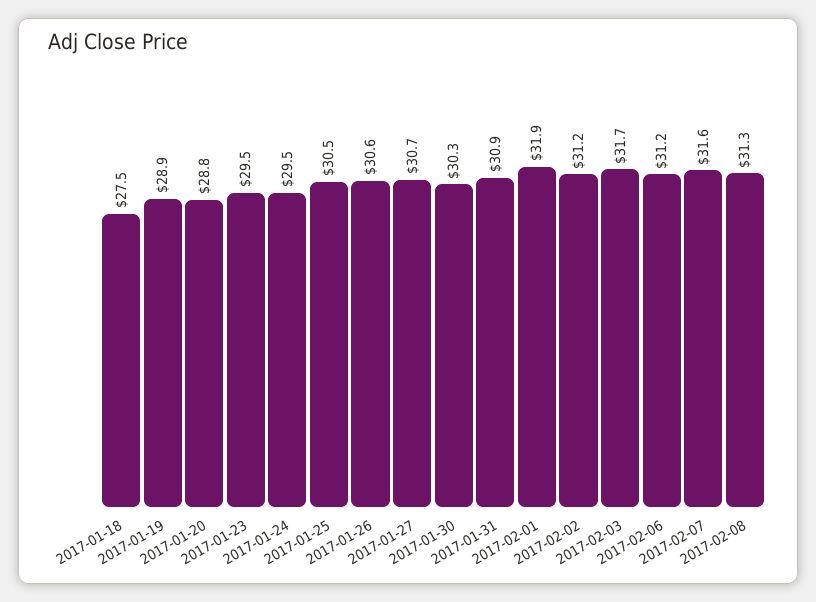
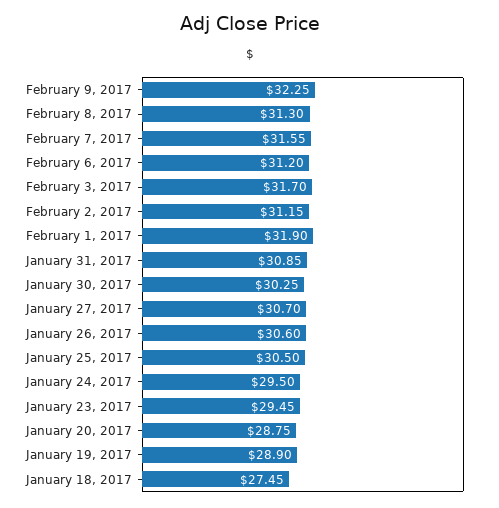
February 9, 2017: none -> 32.25

